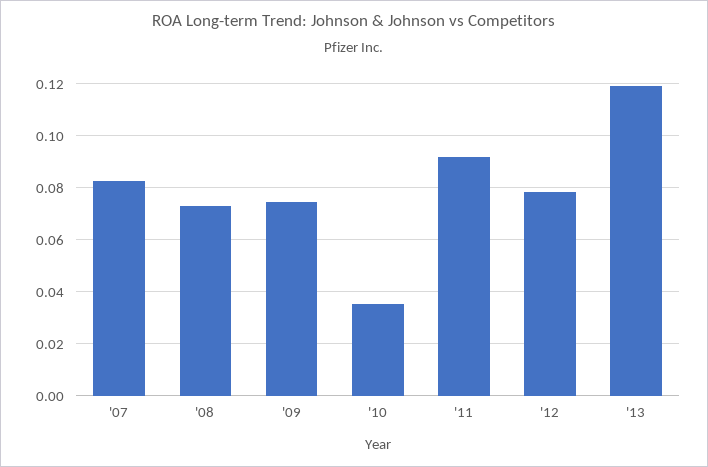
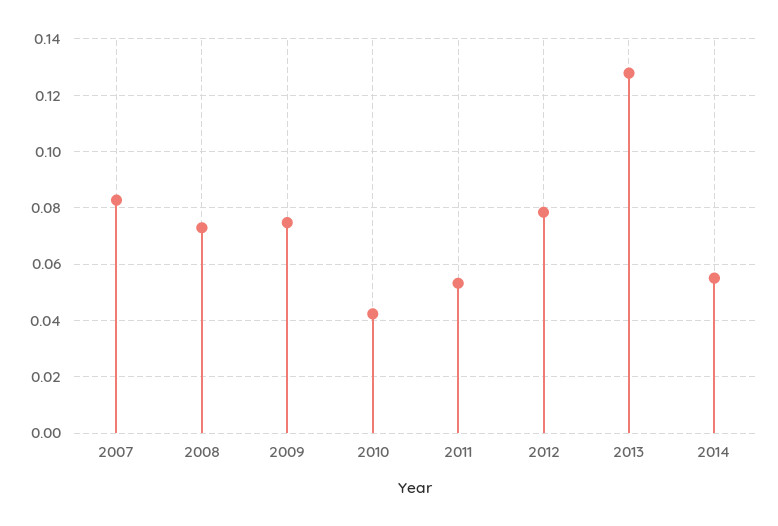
'10: 0.035 -> 0.0425
'11: 0.0925 -> 0.0525
'13: 0.12 -> 0.1275
2014: none -> 0.055

